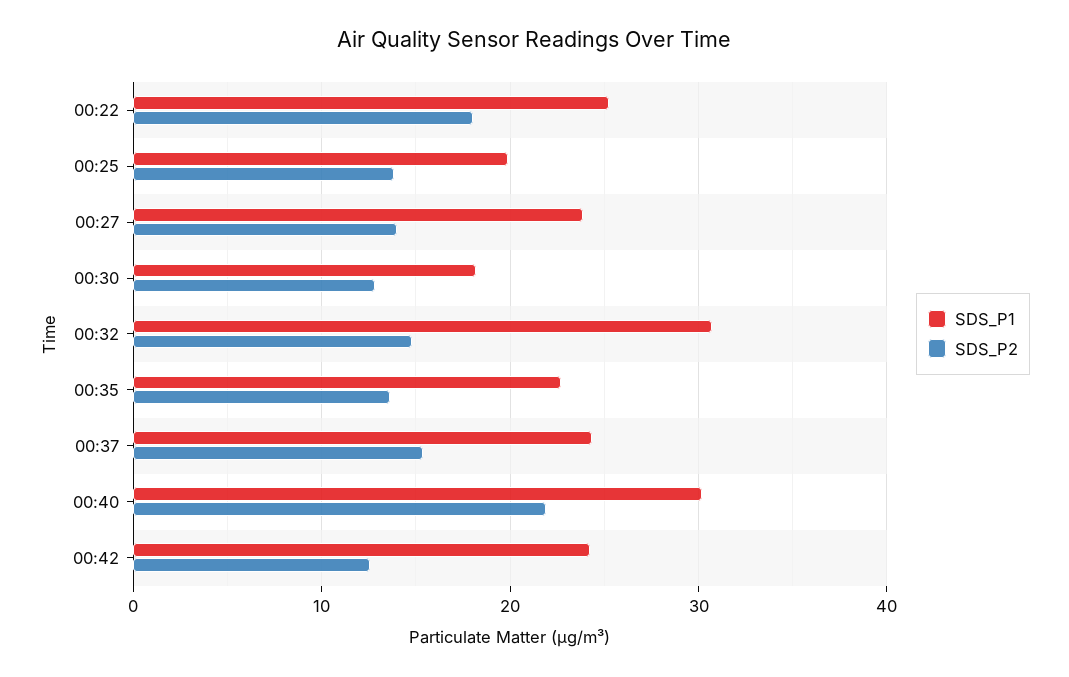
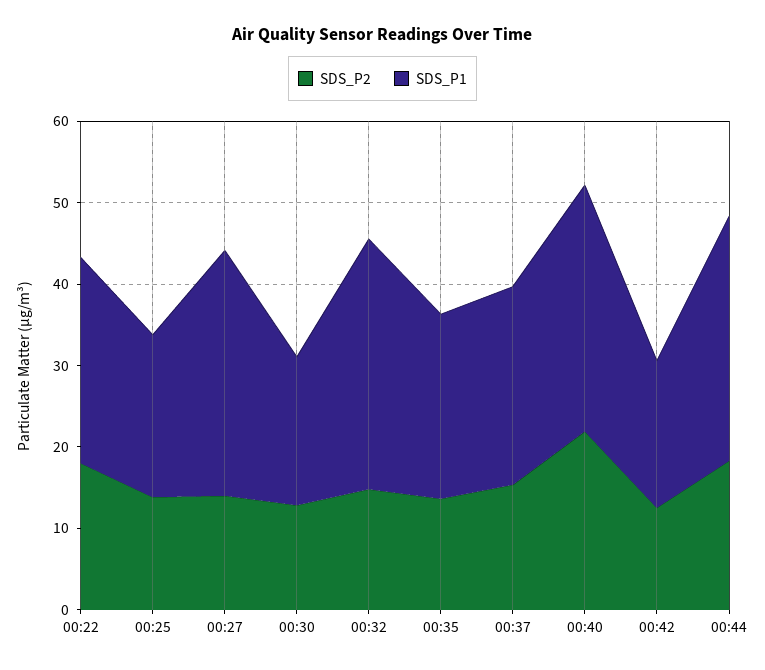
SDS_P1, 00:27: 24 -> 30
SDS_P1, 00:42: 24 -> 18
SDS_P2, 00:44: none -> 18
SDS_P1, 00:44: none -> 30

